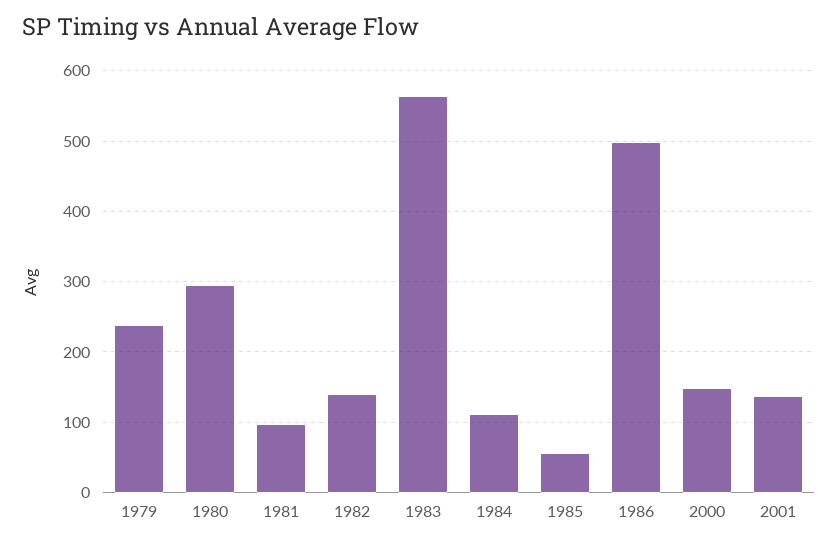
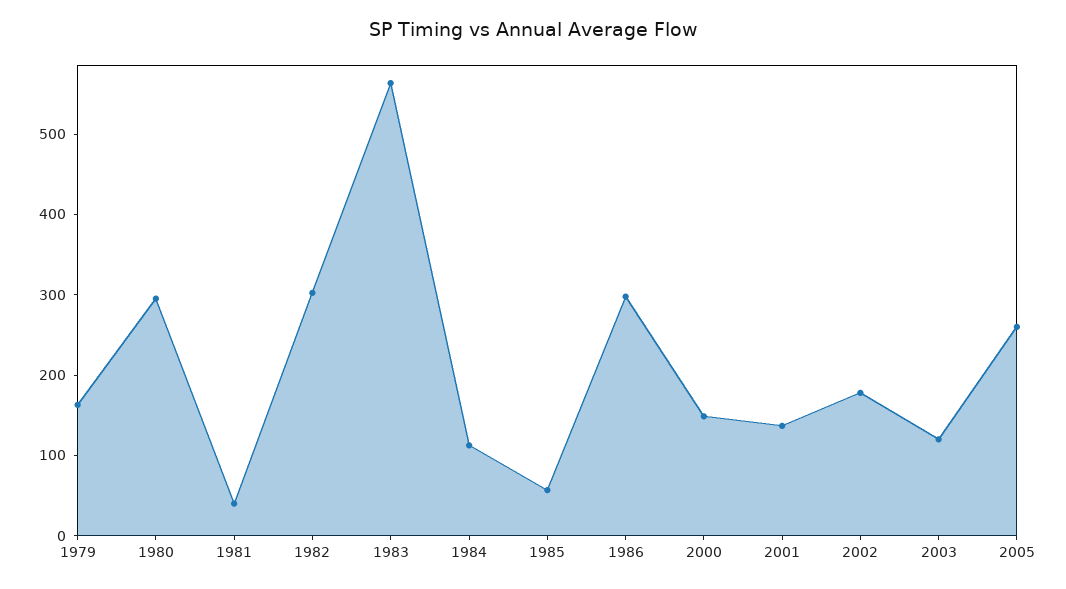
1979: 240 -> 160
1981: 100 -> 40
1982: 140 -> 300
1986: 500 -> 300
2002: none -> 180
2003: none -> 120
2005: none -> 260

